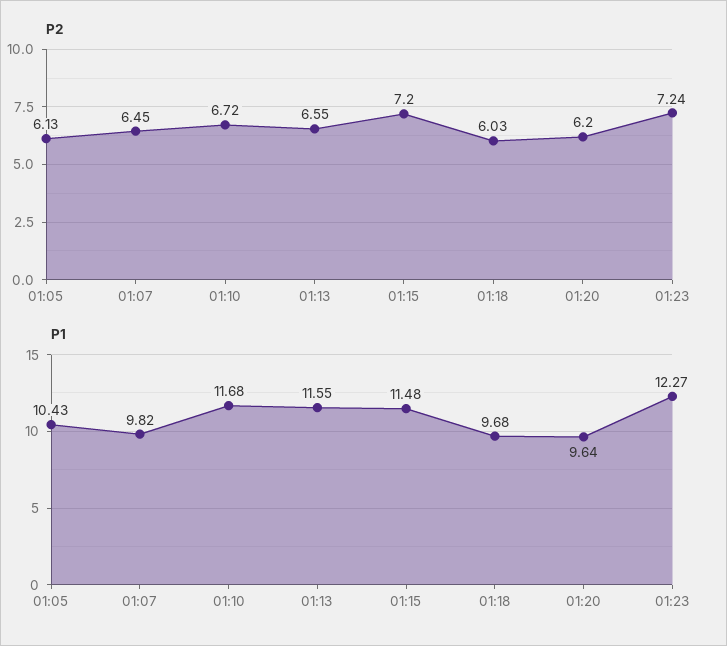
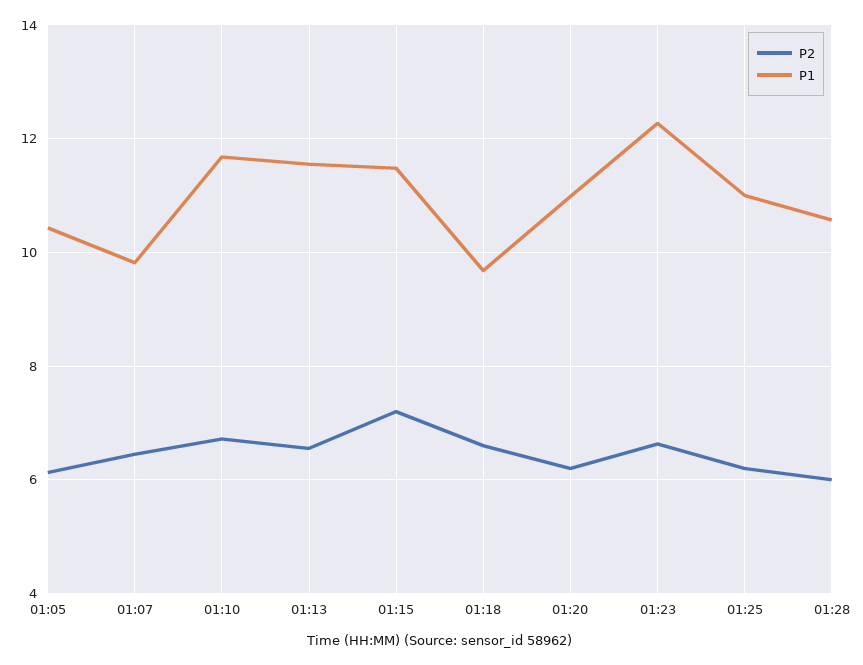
P2, 01:18: 6.03 -> 6.6
P2, 01:23: 7.24 -> 6.6
P1, 01:20: 9.64 -> 11
P2, 01:25: none -> 6.2
P1, 01:25: none -> 11
P2, 01:28: none -> 6
P1, 01:28: none -> 10.6

